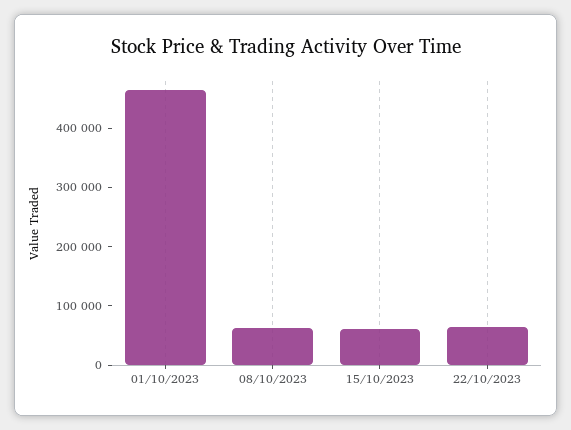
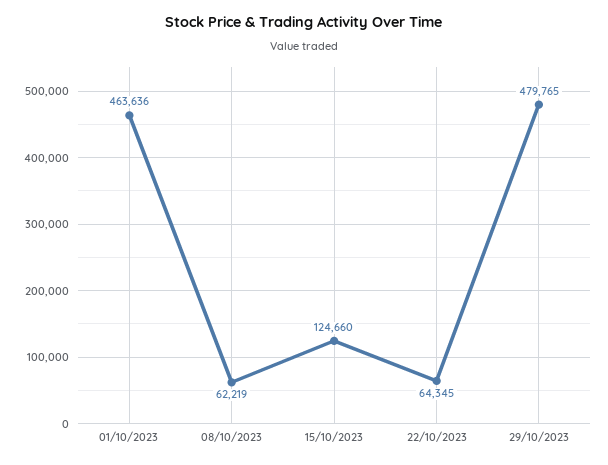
15/10/2023: 60000 -> 124660
29/10/2023: none -> 479765

